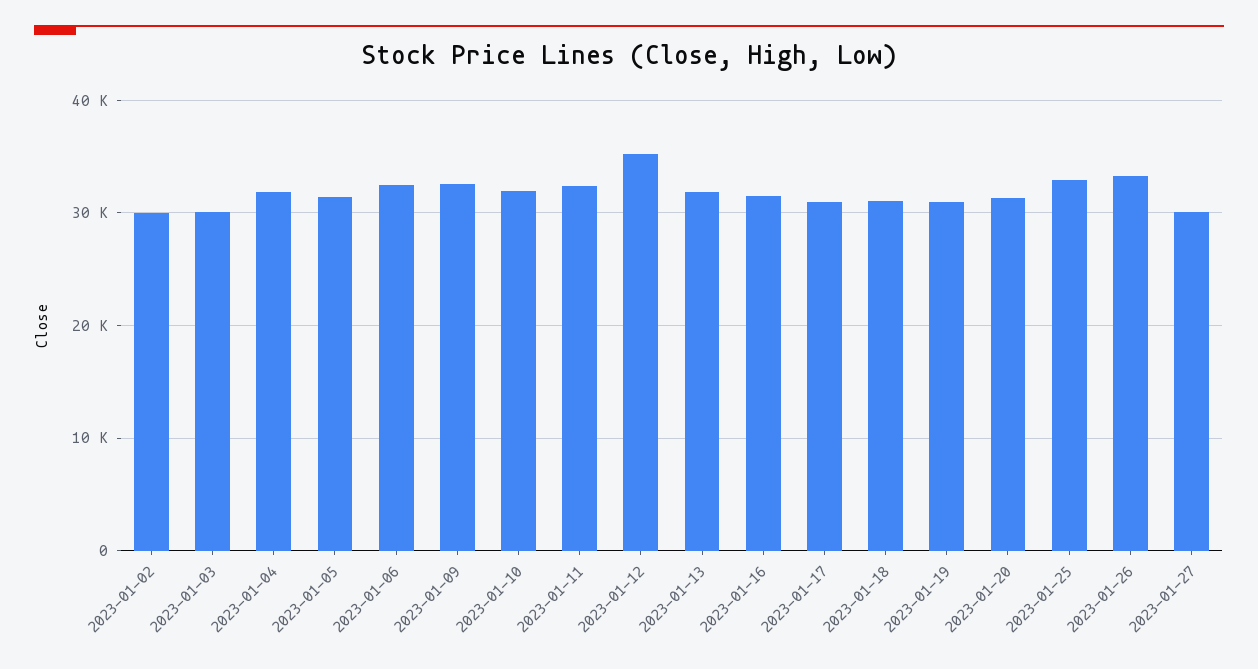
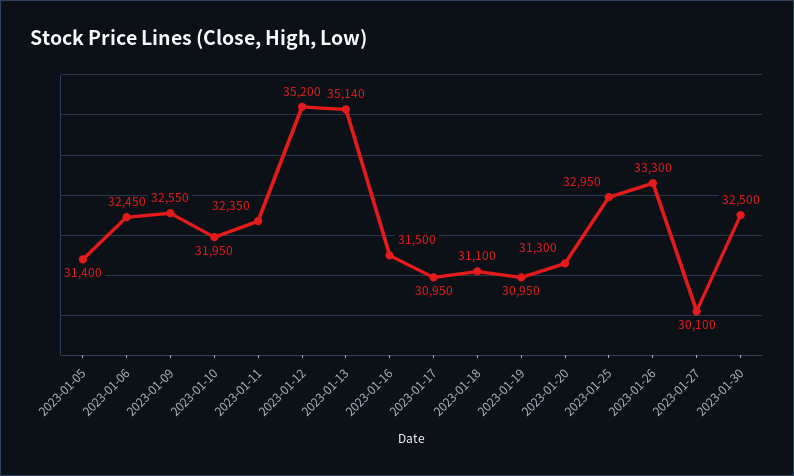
2023-01-02: 30000 -> none
2023-01-03: 30000 -> none
2023-01-04: 32000 -> none
2023-01-13: 32000 -> 35140
2023-01-30: none -> 32500

